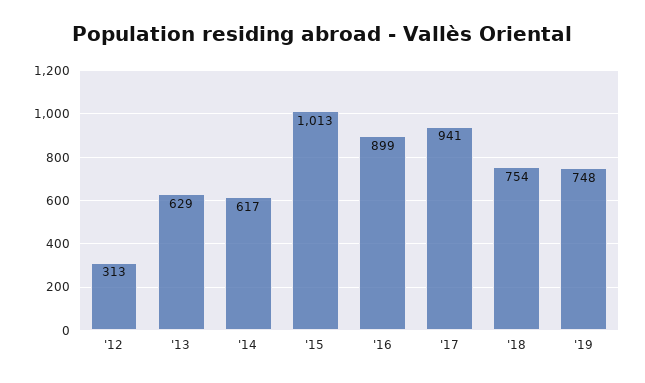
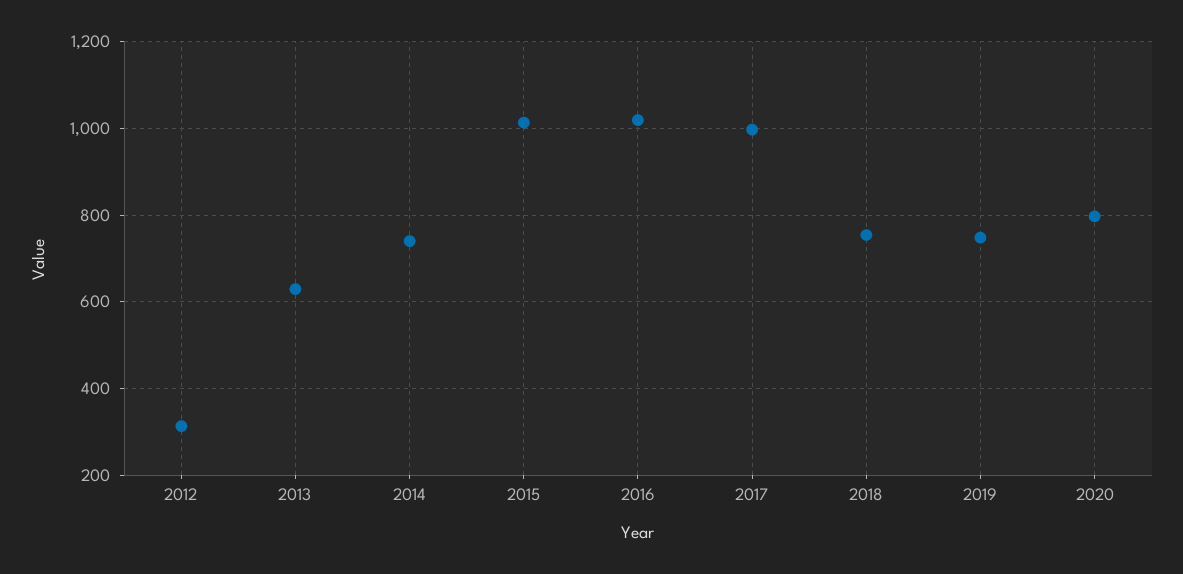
'14: 617 -> 740
'16: 899 -> 1020
'17: 941 -> 1000
2020: none -> 800

